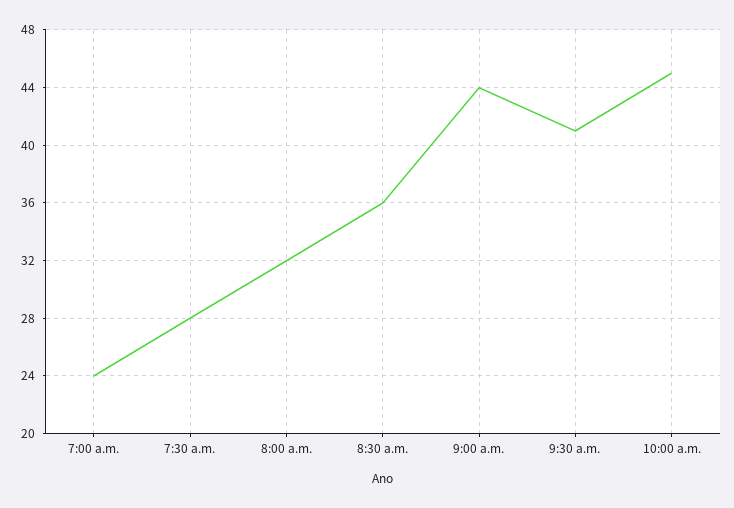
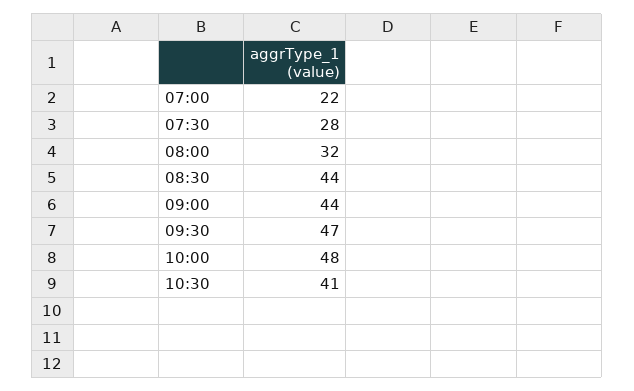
7:00 a.m.: 24 -> 22
8:30 a.m.: 36 -> 44
9:30 a.m.: 41 -> 47
10:00 a.m.: 45 -> 48
10:30: none -> 41

